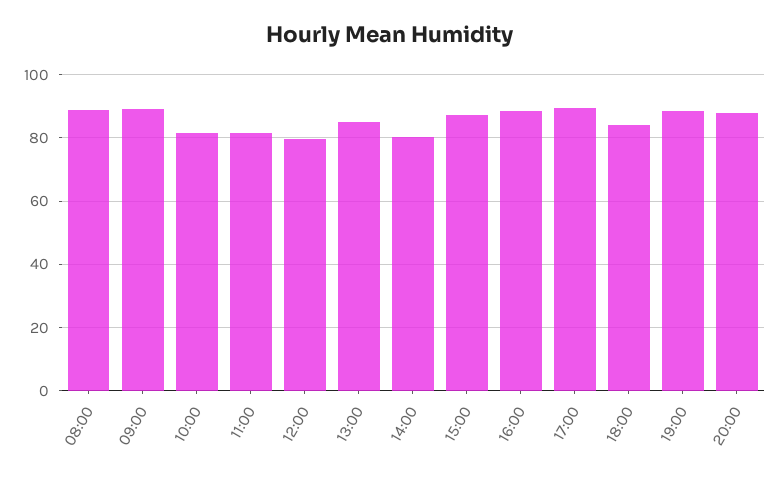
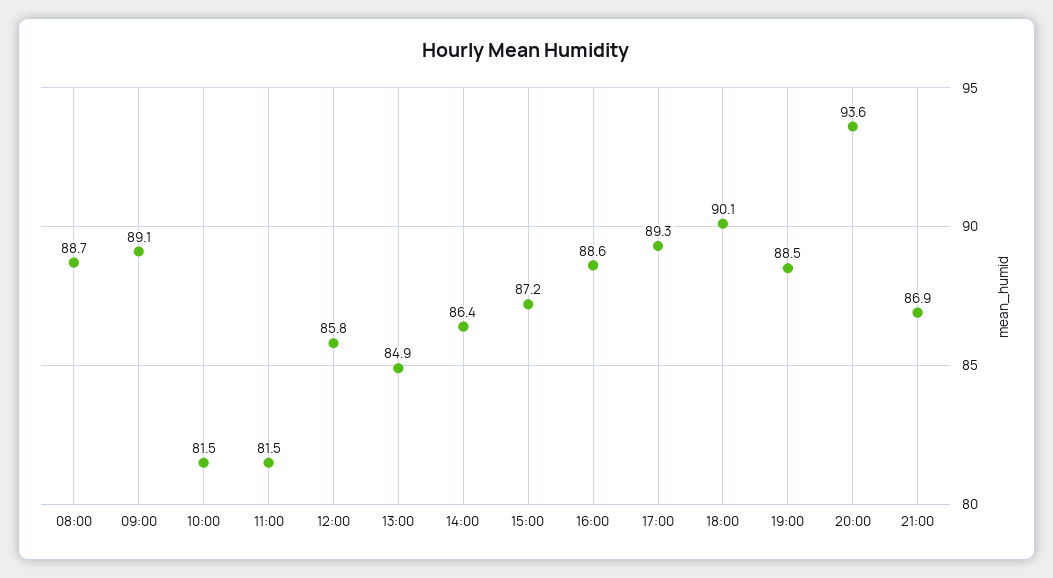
12:00: 80 -> 85.8
14:00: 80 -> 86.4
18:00: 84 -> 90.1
20:00: 88 -> 93.6
21:00: none -> 86.9

